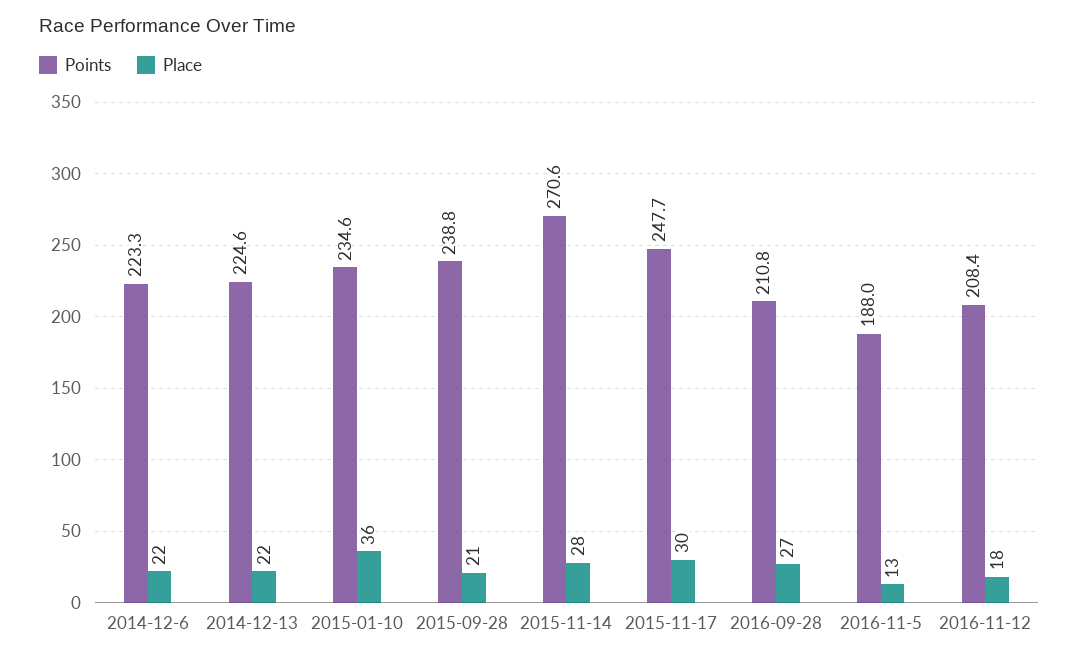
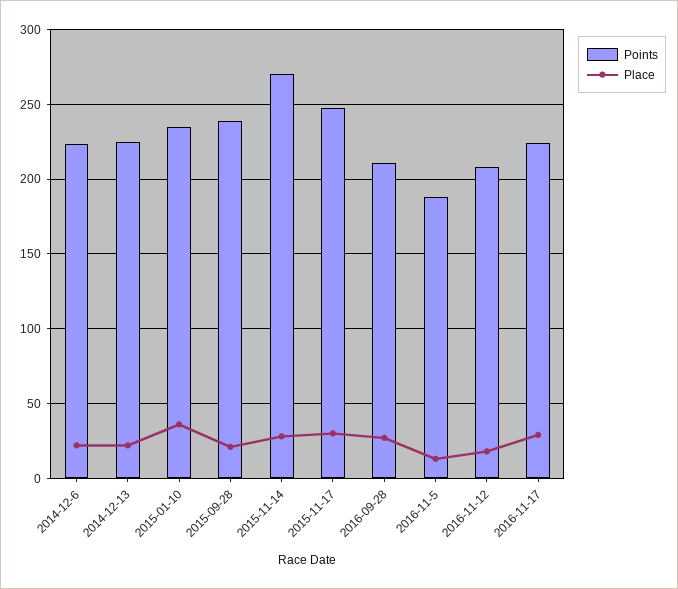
Points, 2016-11-17: none -> 225
Place, 2016-11-17: none -> 30

